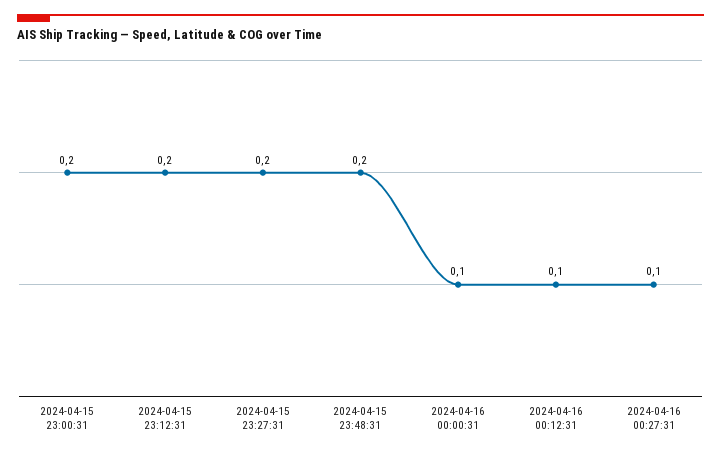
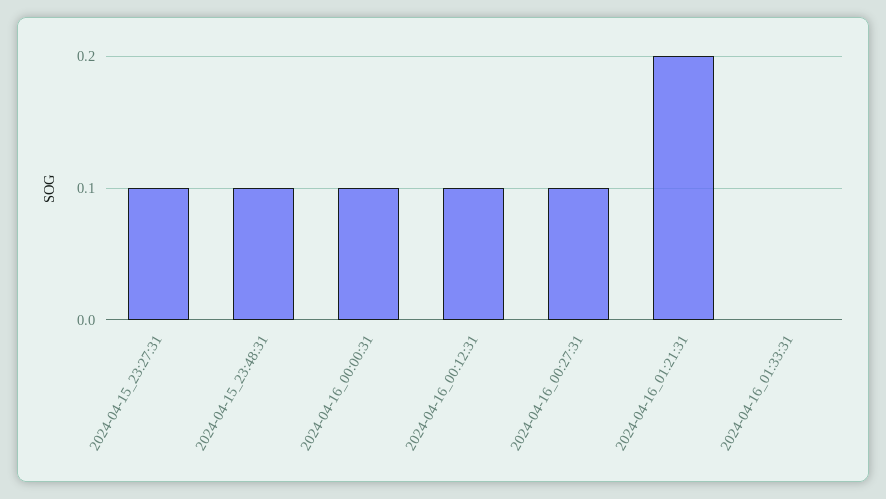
2024-04-15 23:00:31: 0.2 -> none
2024-04-15 23:12:31: 0.2 -> none
2024-04-15 23:27:31: 0.2 -> 0.1
2024-04-15 23:48:31: 0.2 -> 0.1
2024-04-16_01:21:31: none -> 0.2
2024-04-16_01:33:31: none -> 0

